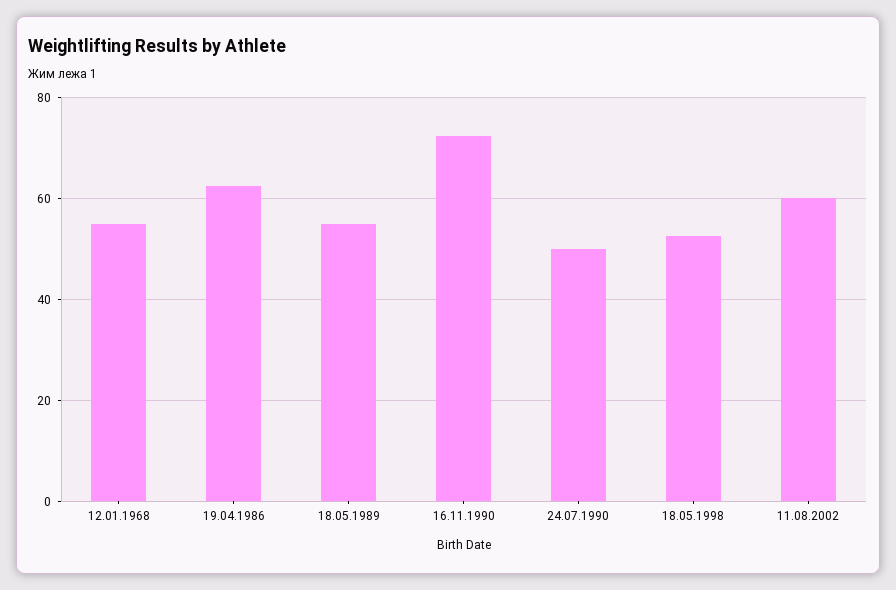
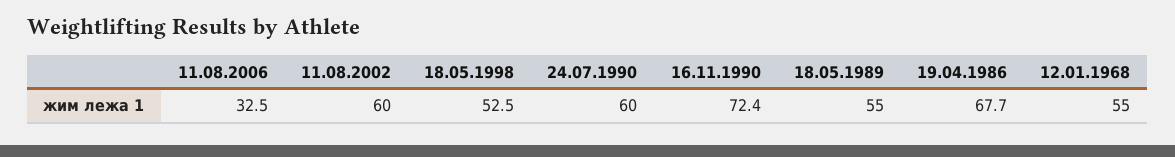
19.04.1986: 62 -> 67.7
24.07.1990: 50 -> 60
11.08.2006: none -> 32.5

